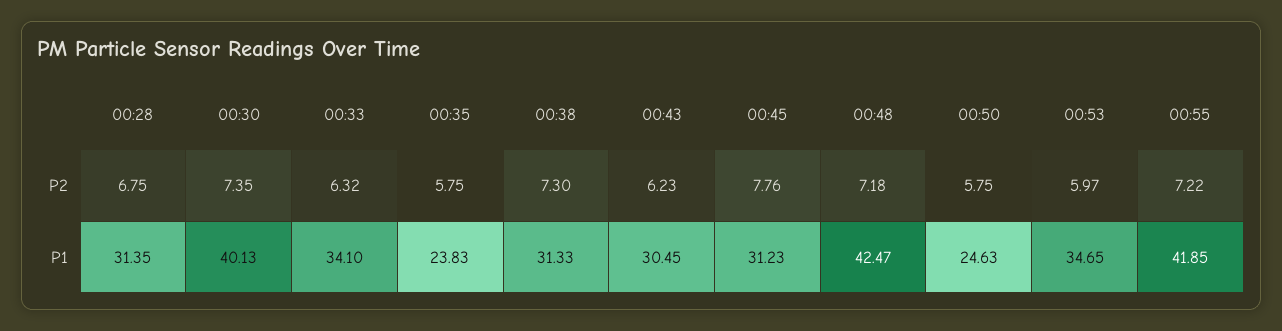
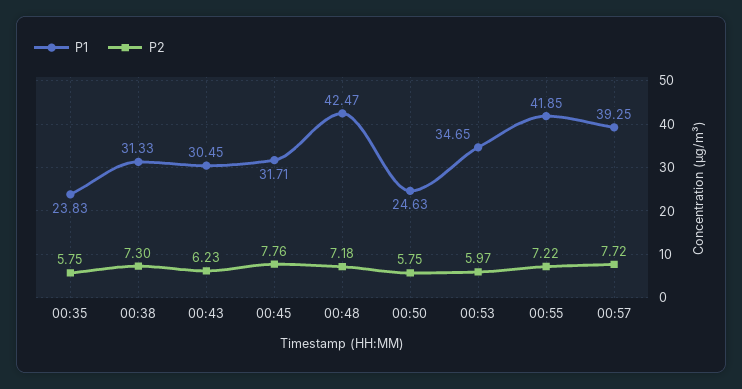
P2, 00:28: 6.75 -> none
P2, 00:30: 7.35 -> none
P2, 00:33: 6.32 -> none
P1, 00:28: 31.35 -> none
P1, 00:30: 40.13 -> none
P1, 00:33: 34.1 -> none
P1, 00:45: 31.23 -> 31.71
P1, 00:57: none -> 39.25
P2, 00:57: none -> 7.72

